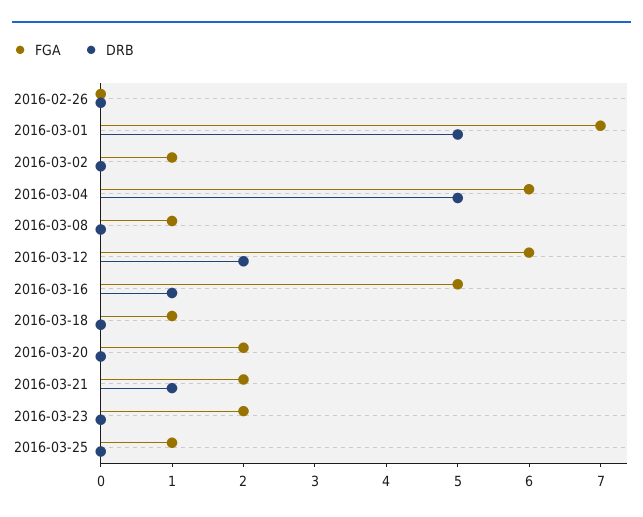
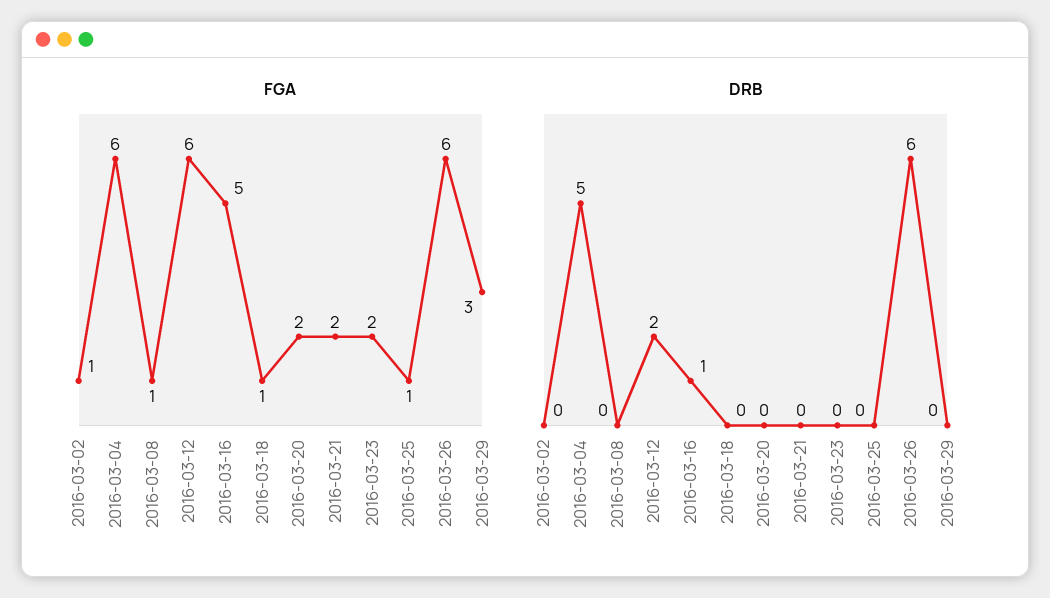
FGA, 2016-02-26: 0 -> none
DRB, 2016-02-26: 0 -> none
FGA, 2016-03-01: 7 -> none
DRB, 2016-03-01: 5 -> none
DRB, 2016-03-21: 1 -> 0
FGA, 2016-03-26: none -> 6
FGA, 2016-03-29: none -> 3
DRB, 2016-03-26: none -> 6
DRB, 2016-03-29: none -> 0

